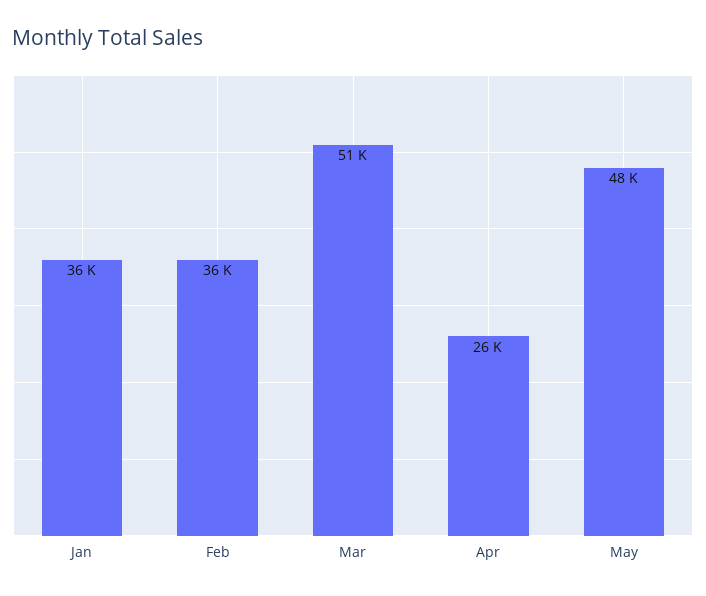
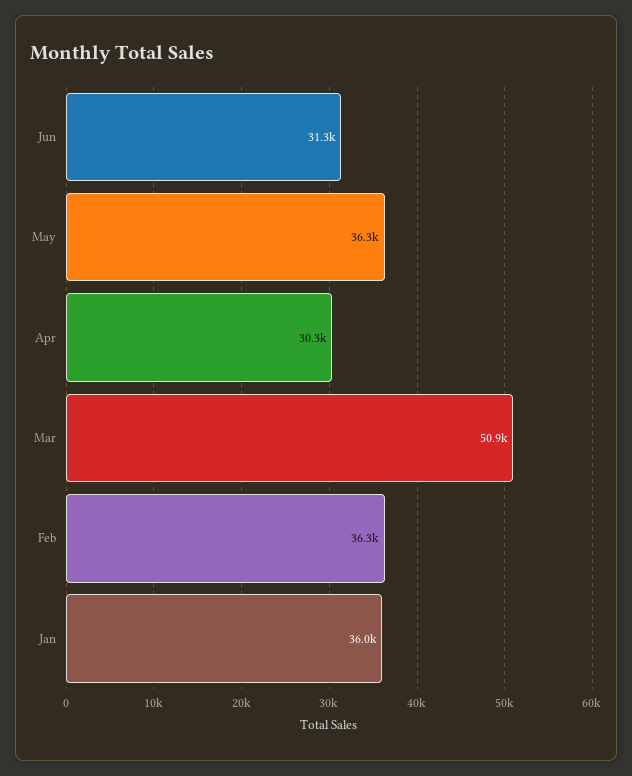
Apr: 26000 -> 30300
May: 48000 -> 36300
Jun: none -> 31300

